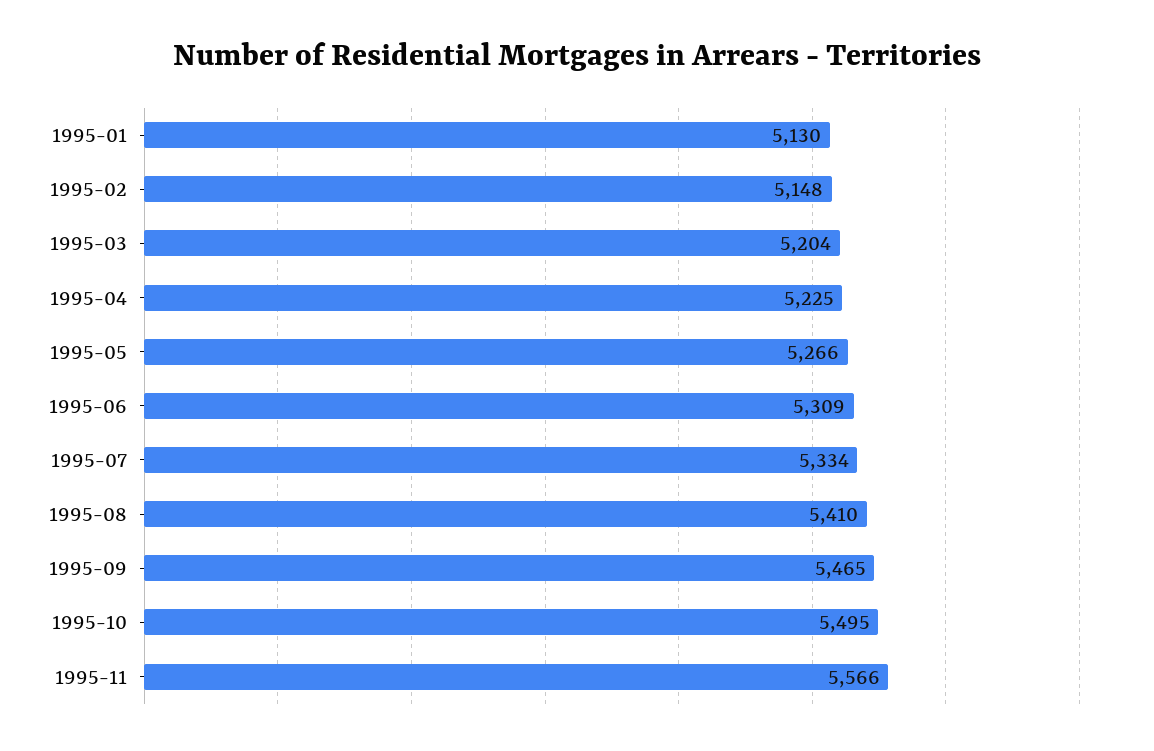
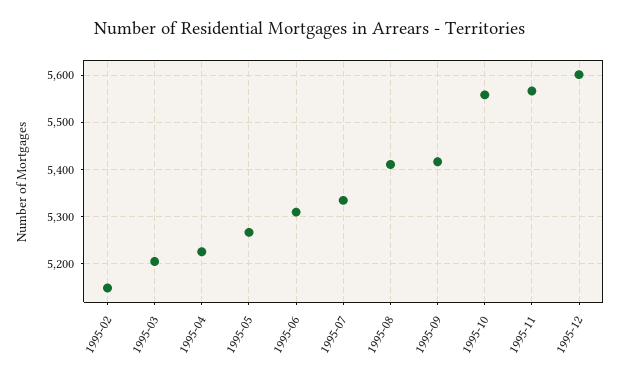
1995-01: 5130 -> none
1995-09: 5465 -> 5420
1995-10: 5495 -> 5560
1995-12: none -> 5600

